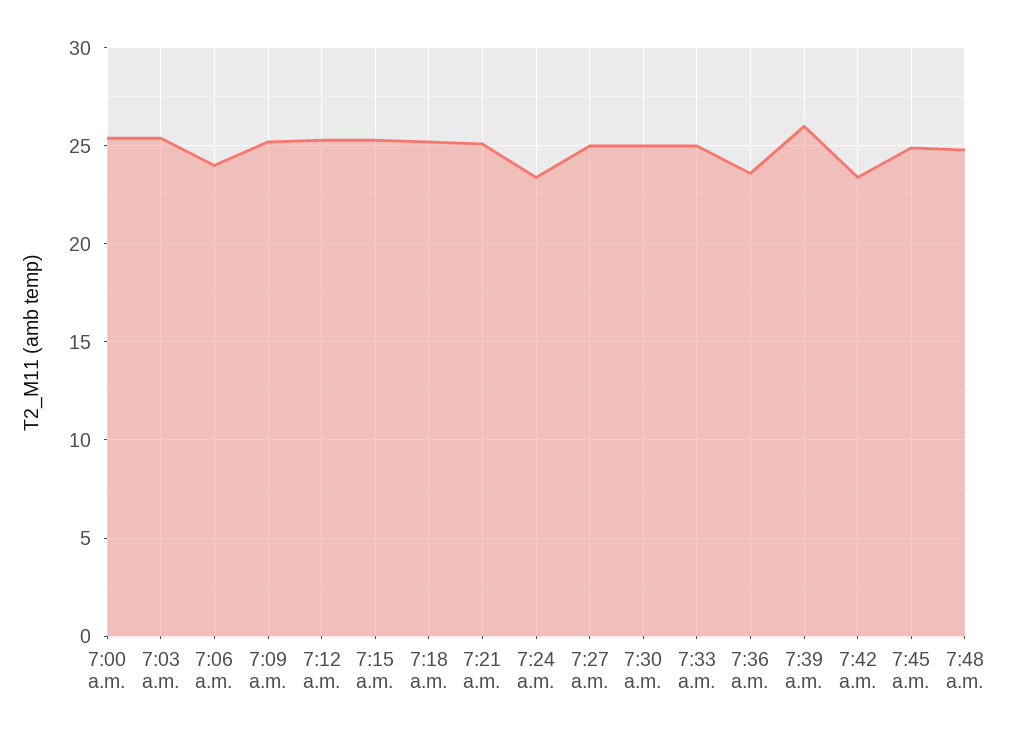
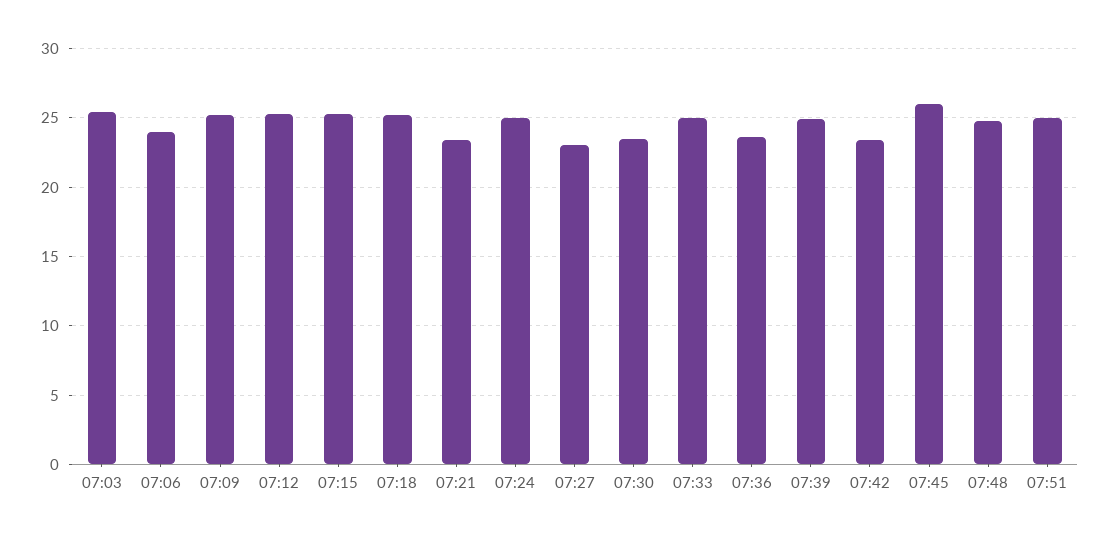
7:00 a.m.: 25.5 -> none
7:21 a.m.: 25 -> 23.5
7:24 a.m.: 23.5 -> 25
7:27 a.m.: 25 -> 23
7:30 a.m.: 25 -> 23.5
7:39 a.m.: 26 -> 25
7:45 a.m.: 25 -> 26
07:51: none -> 25

